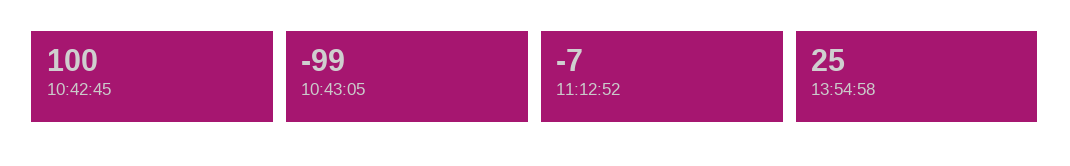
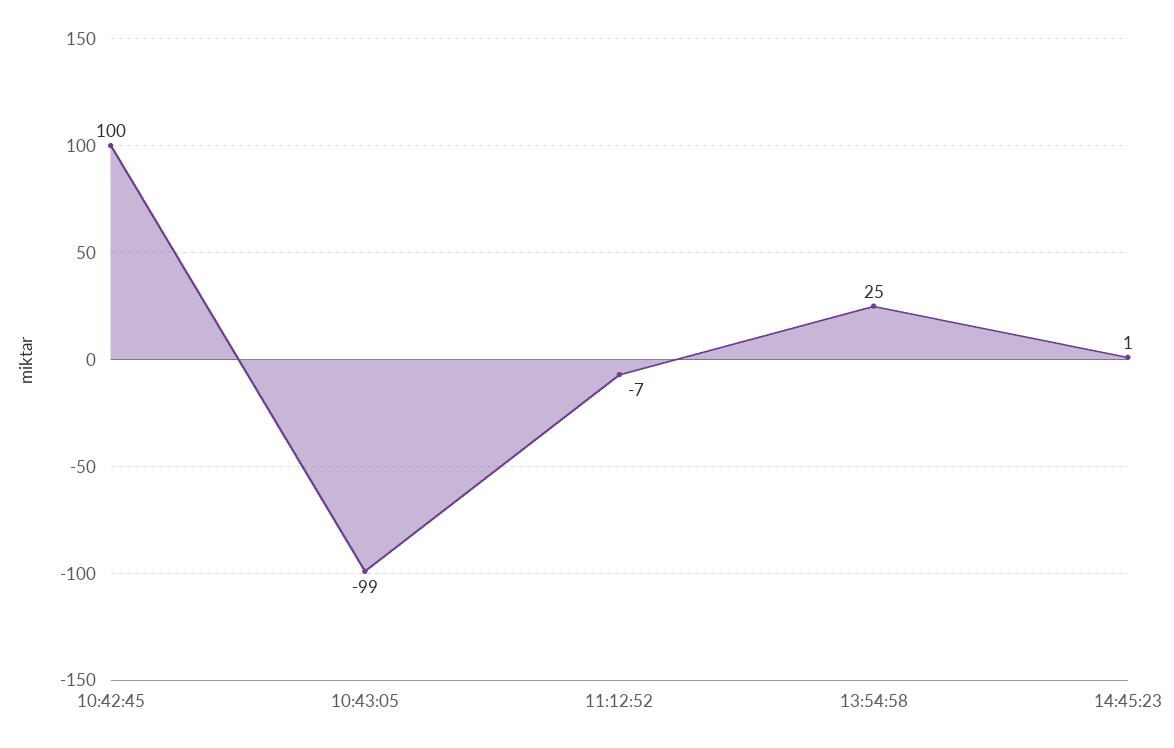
14:45:23: none -> 1

